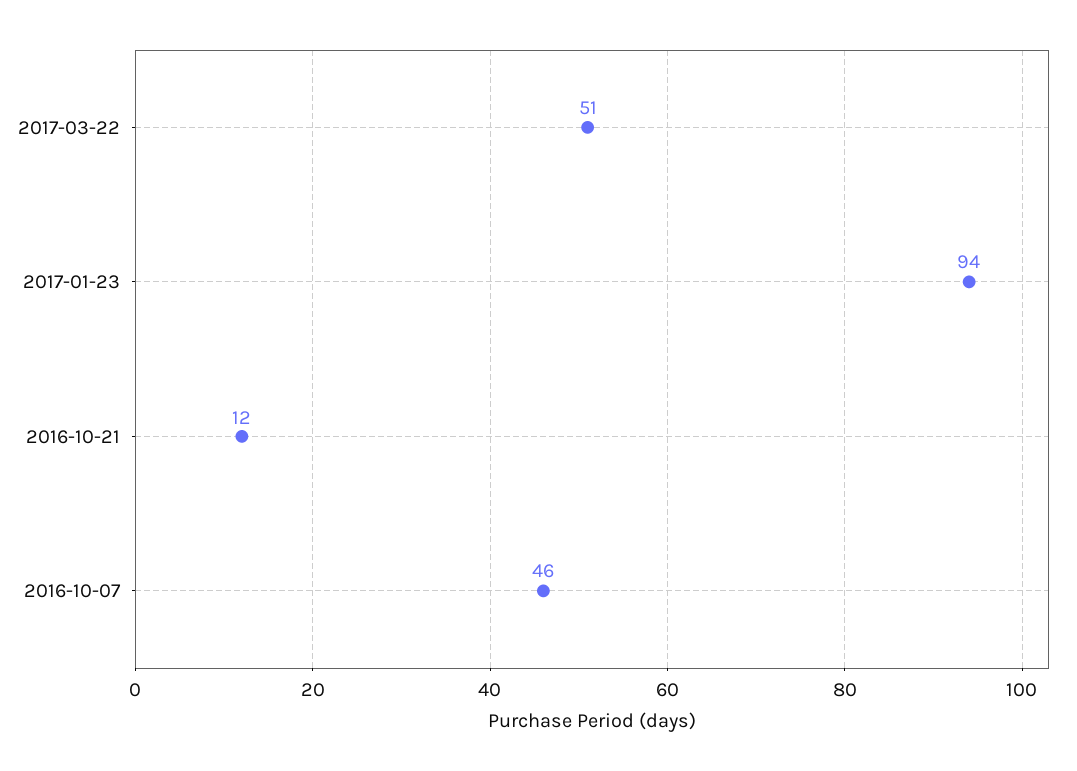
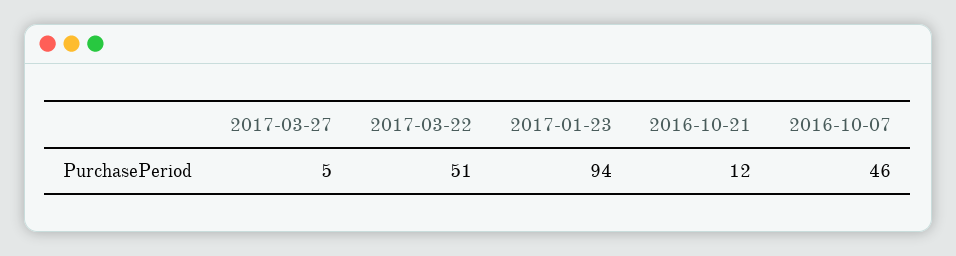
2017-03-27: none -> 5

